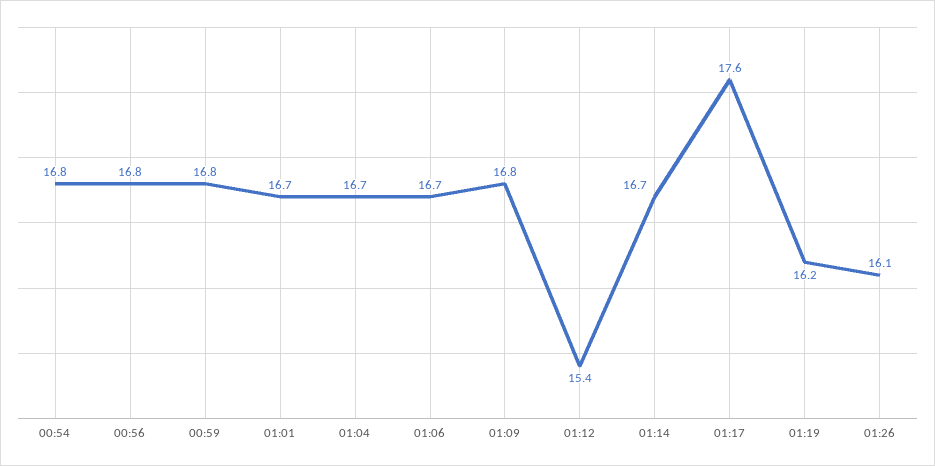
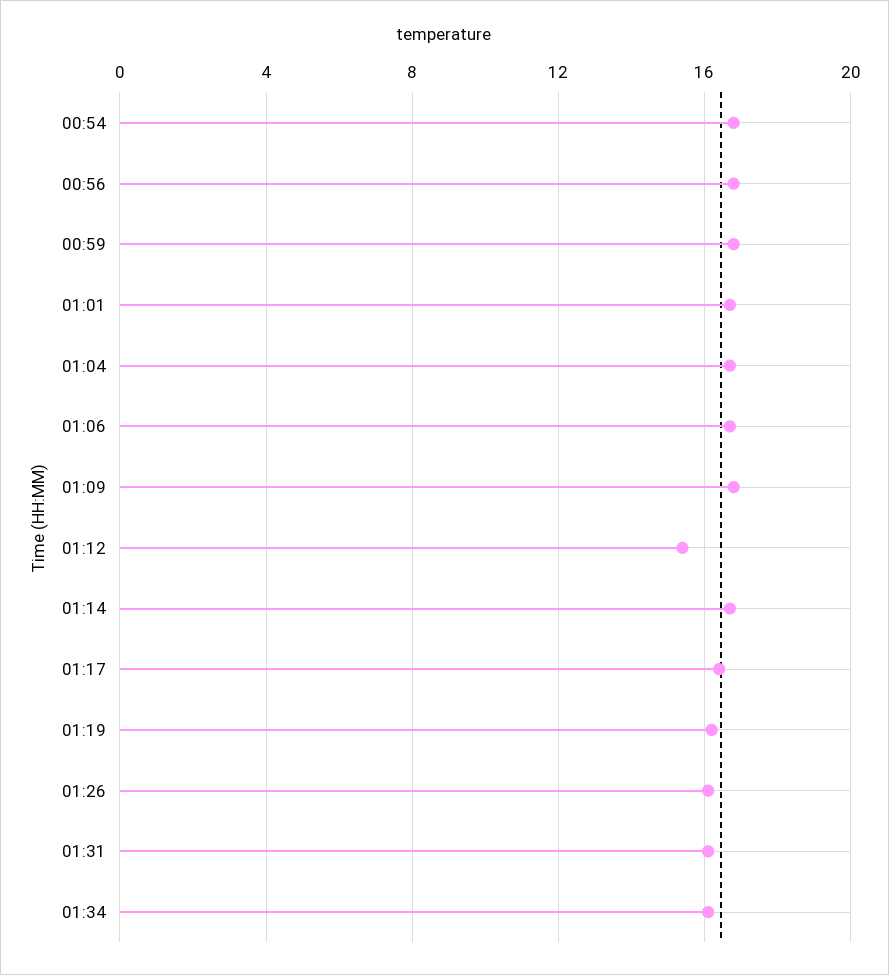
01:17: 17.6 -> 16.5
01:31: none -> 16
01:34: none -> 16

